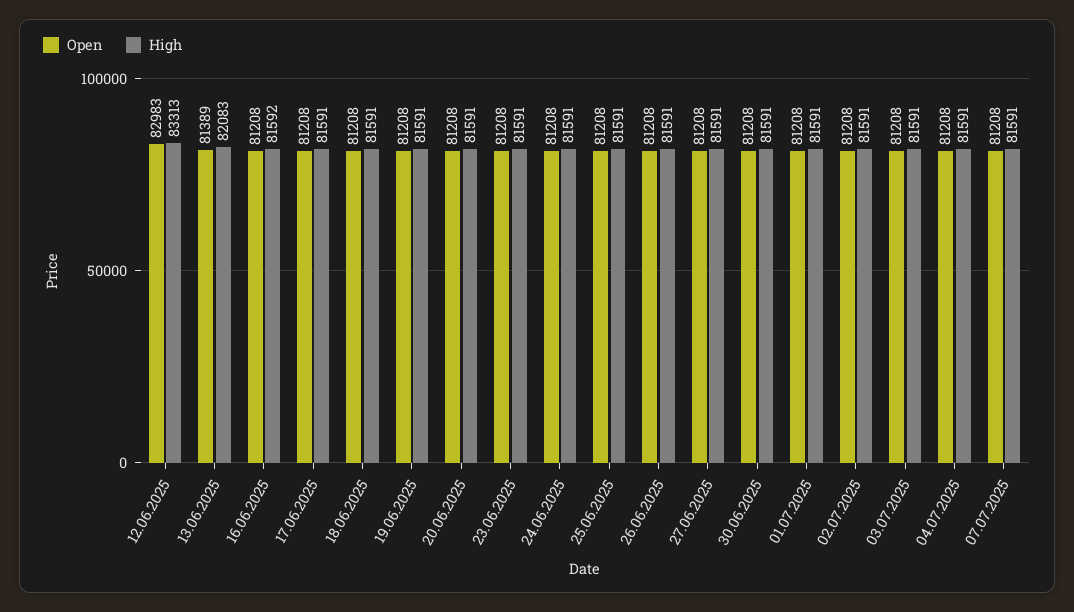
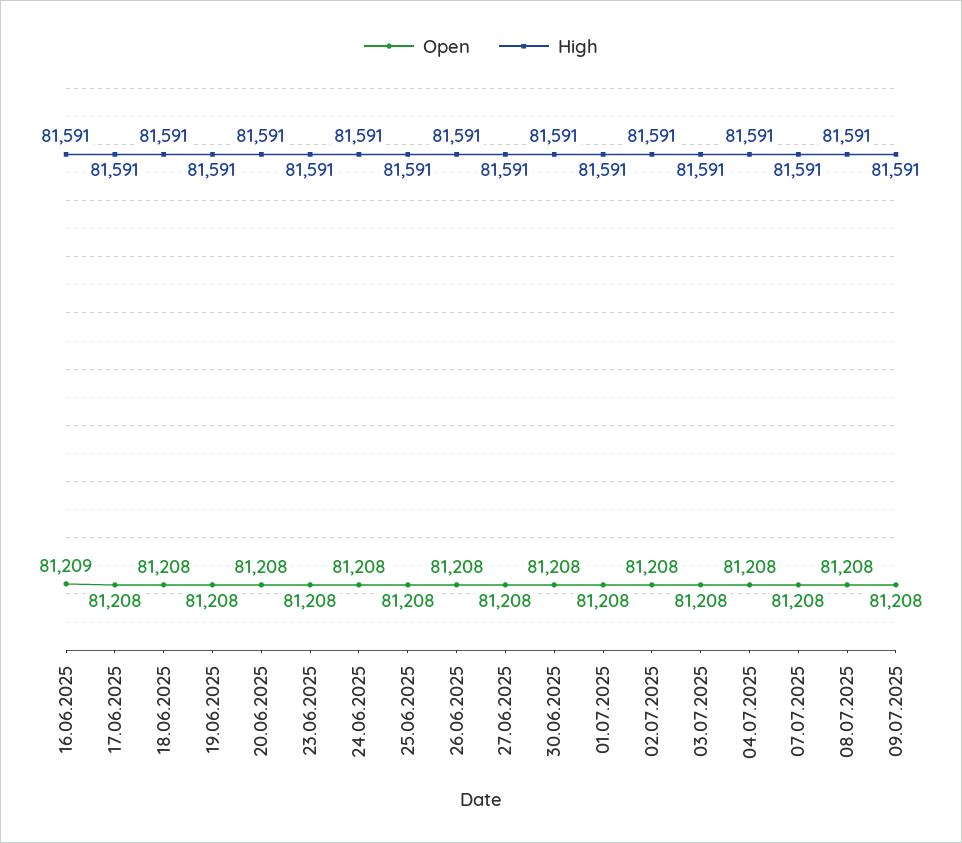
Open, 12.06.2025: 82983 -> none
High, 12.06.2025: 83313 -> none
Open, 13.06.2025: 81389 -> none
High, 13.06.2025: 82083 -> none
Open, 16.06.2025: 81208 -> 81209
High, 16.06.2025: 81592 -> 81591
Open, 08.07.2025: none -> 81208
High, 08.07.2025: none -> 81591
Open, 09.07.2025: none -> 81208
High, 09.07.2025: none -> 81591

